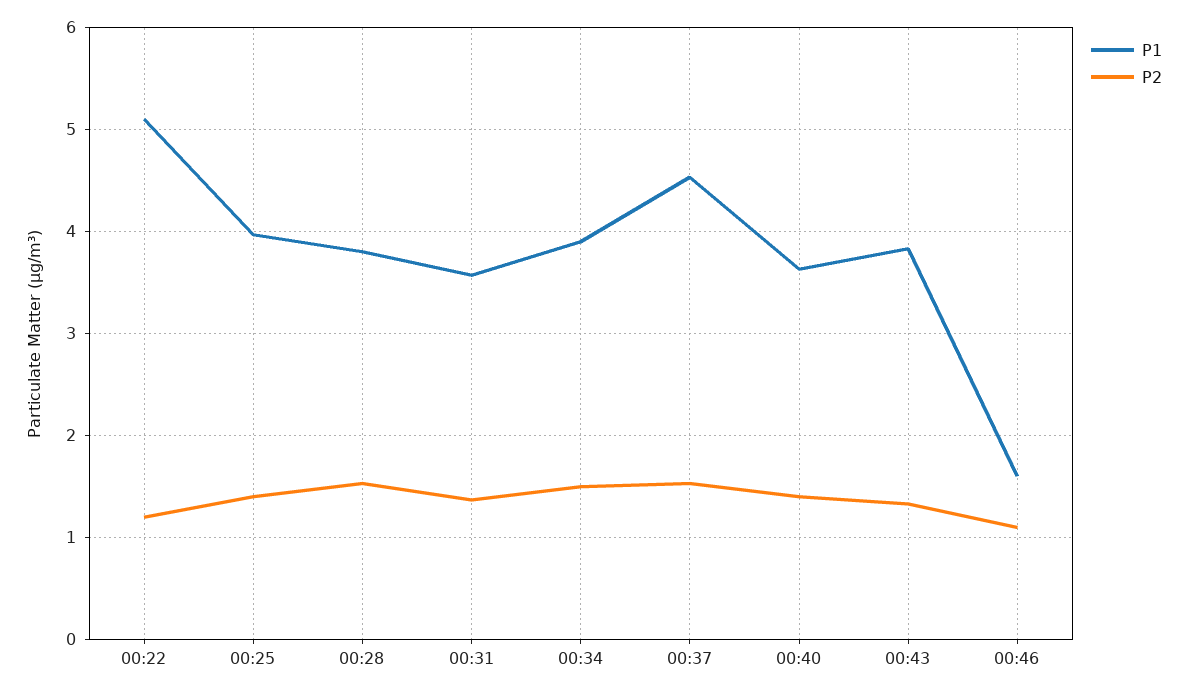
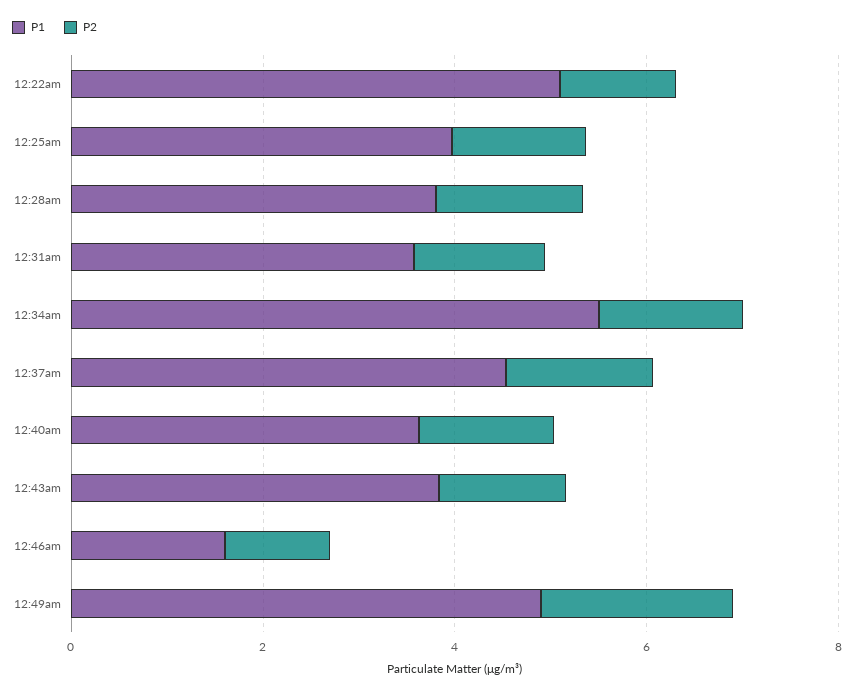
P1, 00:34: 3.9 -> 5.5
P1, 12:49am: none -> 5
P2, 12:49am: none -> 2

